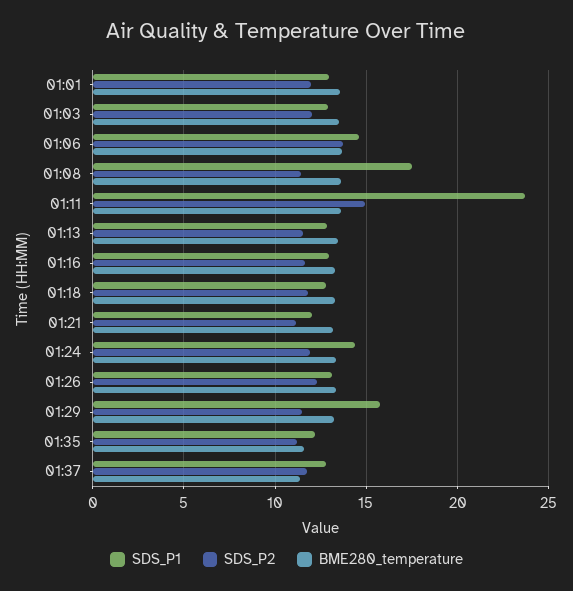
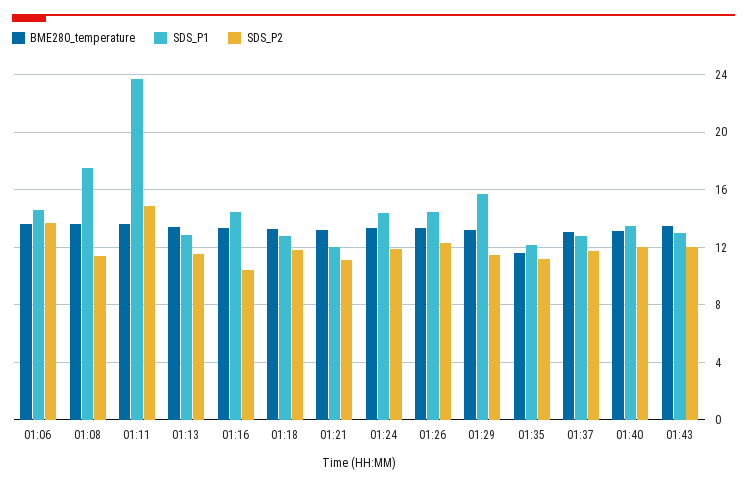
SDS_P1, 01:01: 13 -> none
SDS_P2, 01:01: 12 -> none
BME280_temperature, 01:01: 13.5 -> none
SDS_P1, 01:03: 13 -> none
SDS_P2, 01:03: 12 -> none
BME280_temperature, 01:03: 13.5 -> none
SDS_P1, 01:16: 13 -> 14.5
SDS_P2, 01:16: 11.5 -> 10.5
SDS_P1, 01:26: 13 -> 14.5
BME280_temperature, 01:37: 11.5 -> 13
BME280_temperature, 01:40: none -> 13
SDS_P1, 01:40: none -> 13.5
SDS_P2, 01:40: none -> 12
BME280_temperature, 01:43: none -> 13.5
SDS_P1, 01:43: none -> 13
SDS_P2, 01:43: none -> 12

